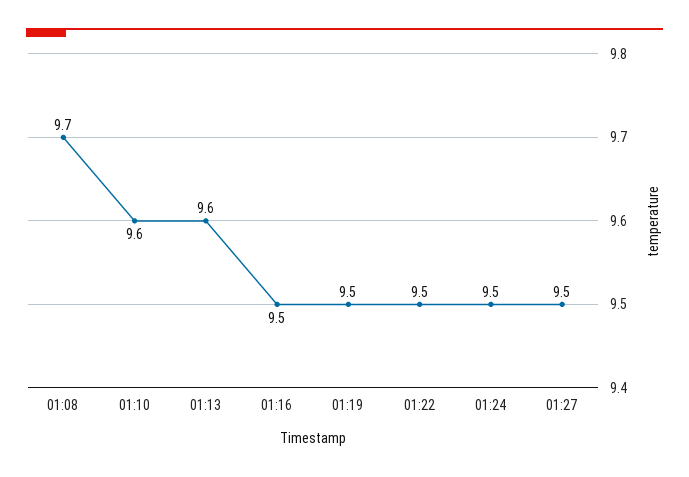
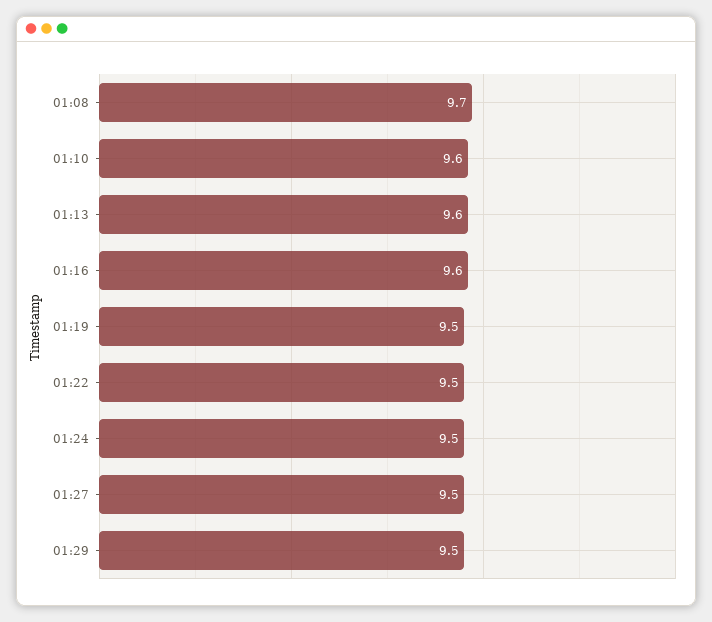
01:16: 9.5 -> 9.6
01:29: none -> 9.5

